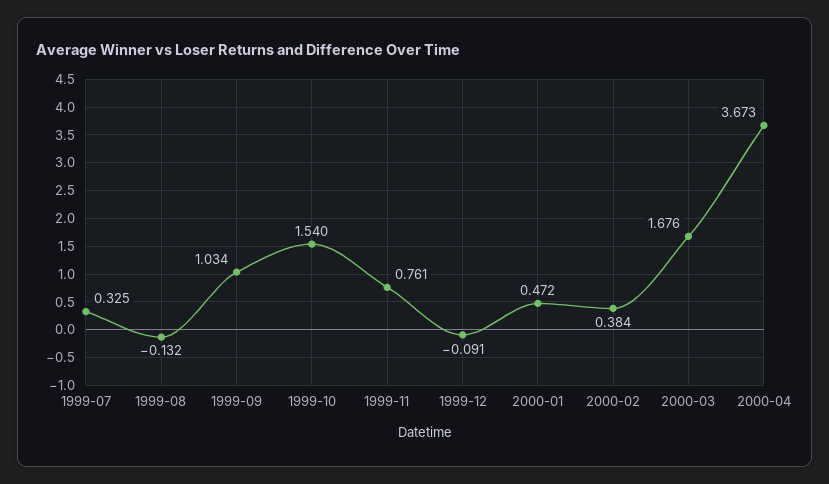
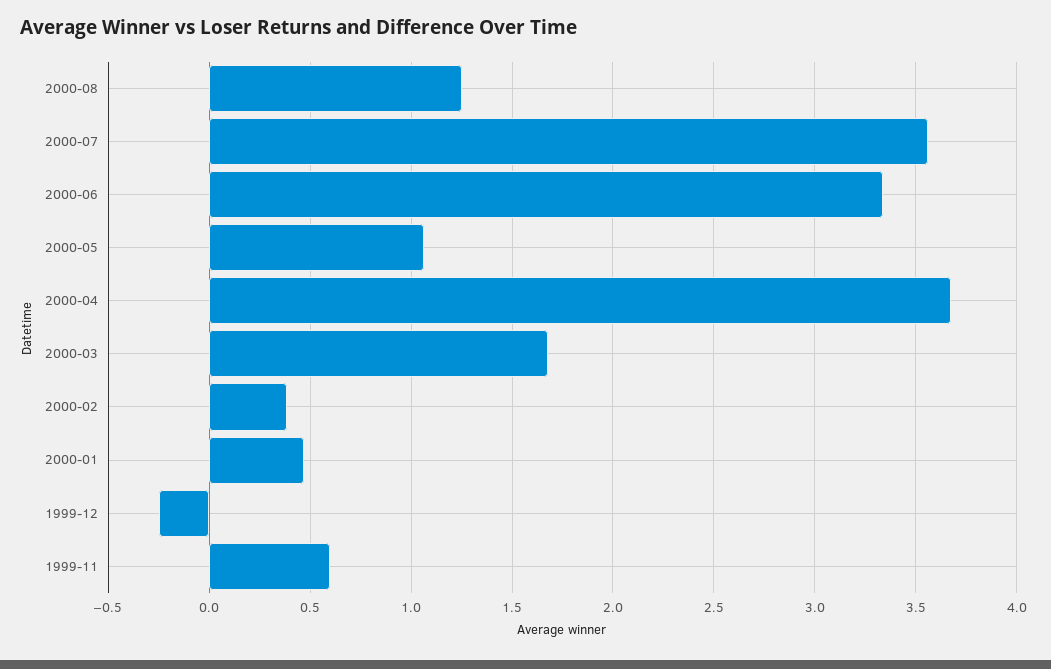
1999-07: 0.325 -> none
1999-08: -0.132 -> none
1999-09: 1.034 -> none
1999-10: 1.54 -> none
1999-11: 0.761 -> 0.6
1999-12: -0.091 -> -0.25
2000-08: none -> 1.25
2000-07: none -> 3.55
2000-06: none -> 3.35
2000-05: none -> 1.05

